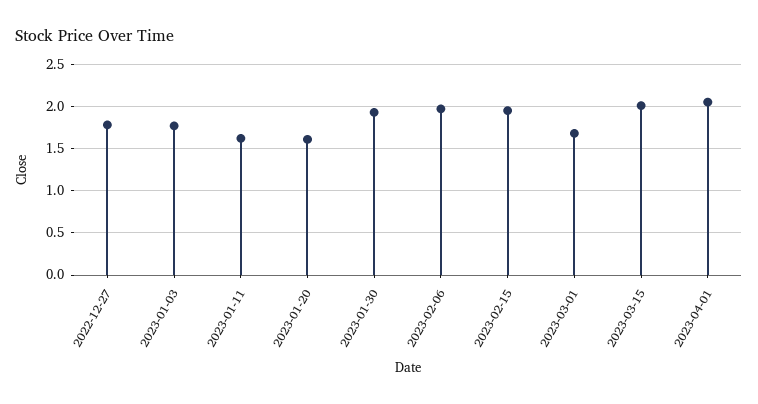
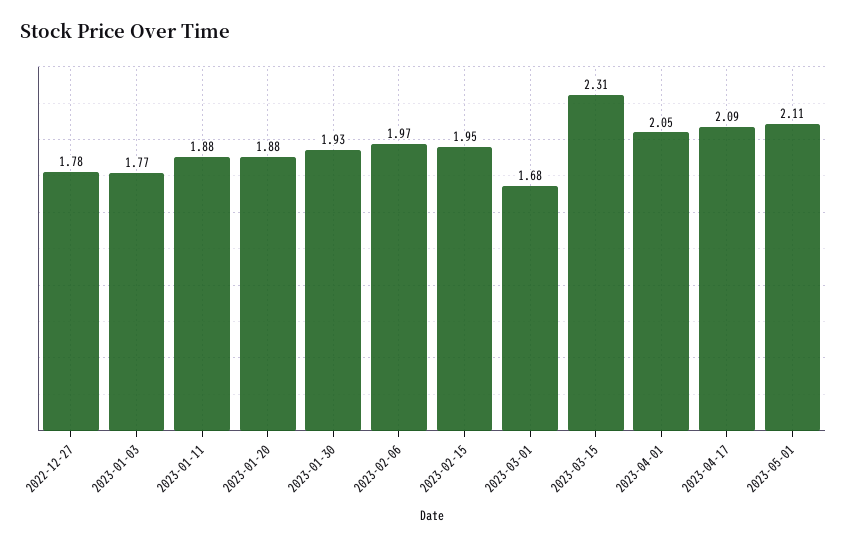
2023-01-11: 1.6 -> 1.88
2023-01-20: 1.6 -> 1.88
2023-03-15: 2 -> 2.31
2023-04-17: none -> 2.09
2023-05-01: none -> 2.11

